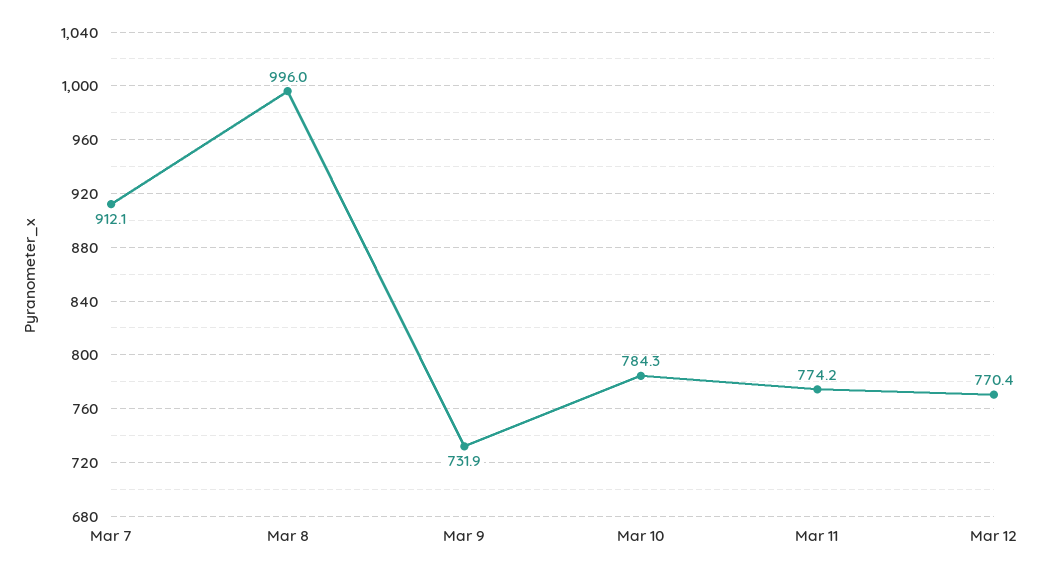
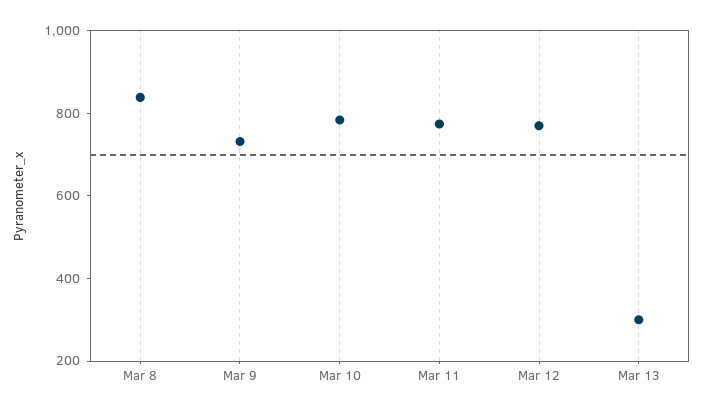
Mar 7: 912.1 -> none
Mar 8: 996 -> 850
Mar 13: none -> 300

